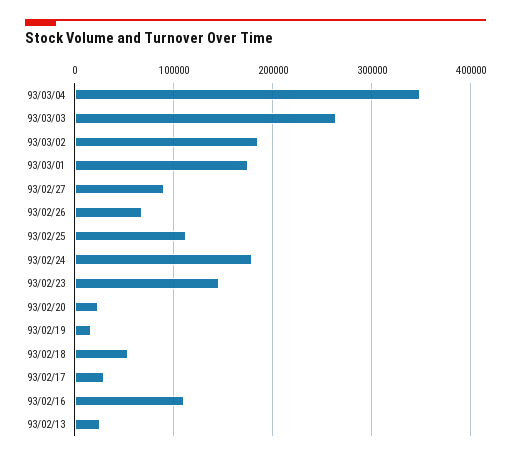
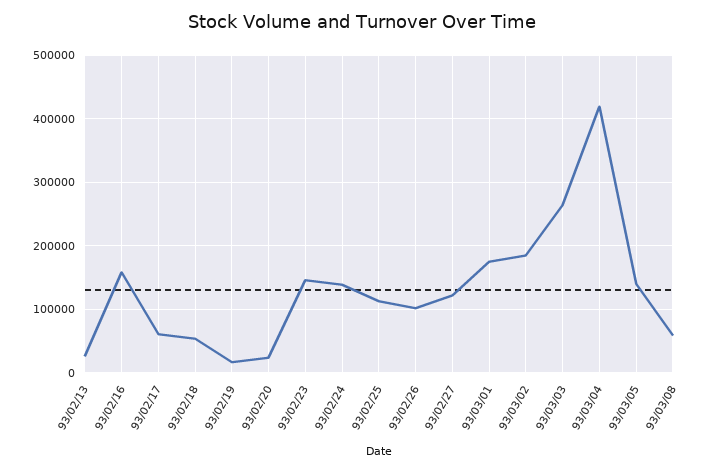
93/03/04: 350000 -> 420000
93/02/27: 90000 -> 120000
93/02/26: 70000 -> 100000
93/02/24: 180000 -> 140000
93/02/17: 30000 -> 60000
93/02/16: 110000 -> 160000
93/03/05: none -> 140000
93/03/08: none -> 60000

